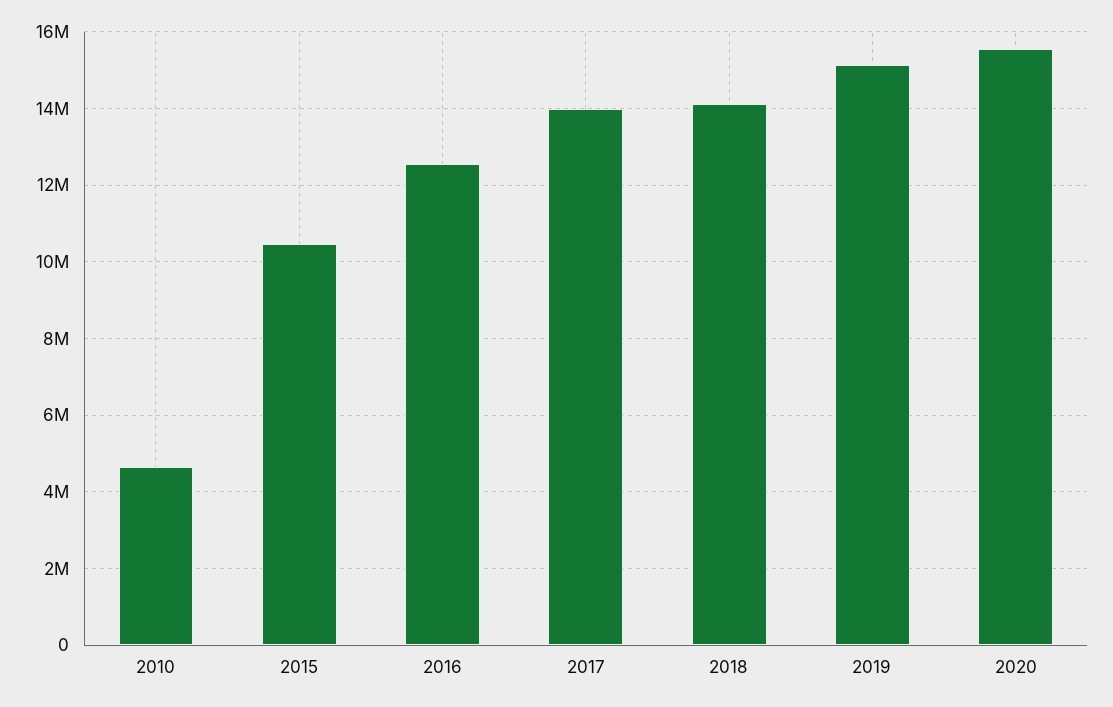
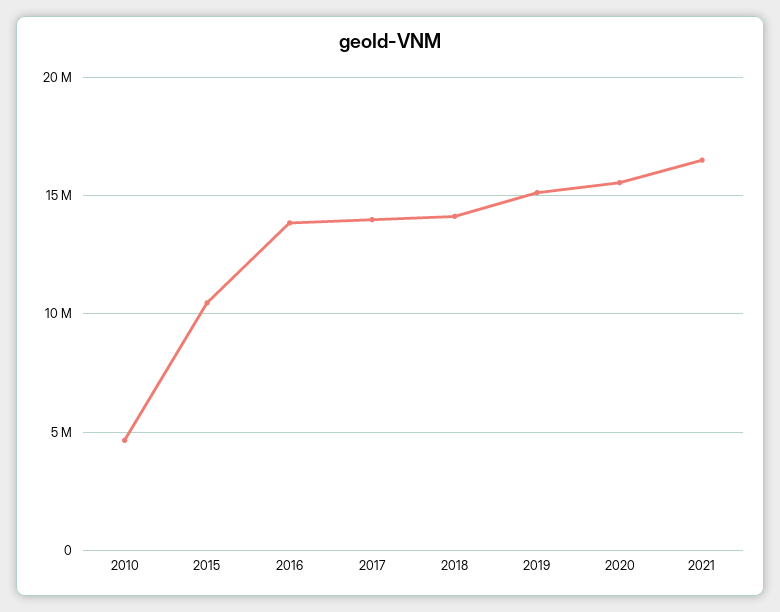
2016: 12600000 -> 14000000
2021: none -> 16500000

